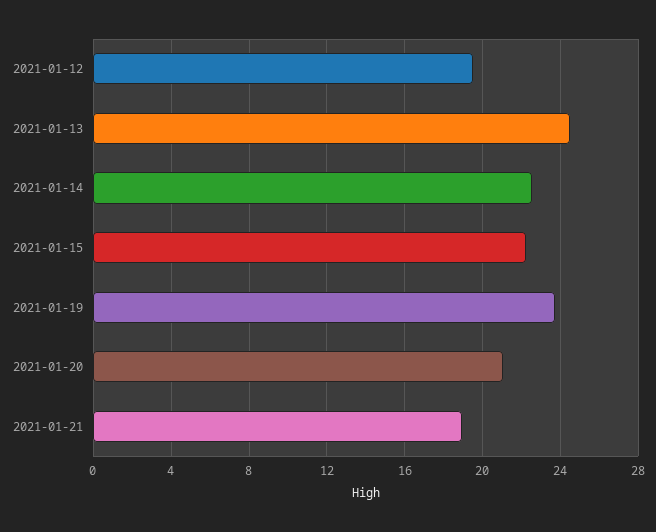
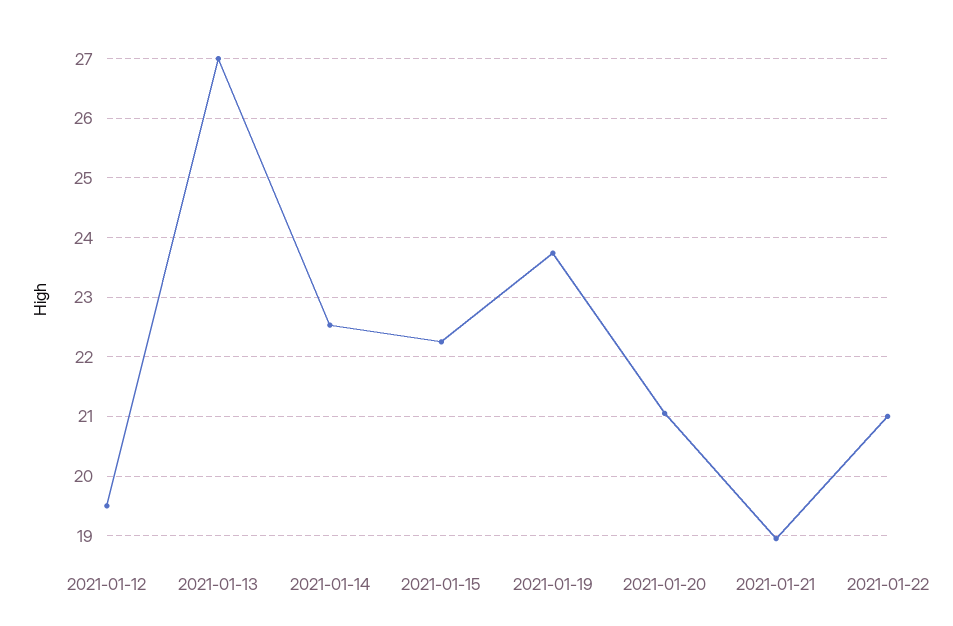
2021-01-13: 24.5 -> 27
2021-01-22: none -> 21

